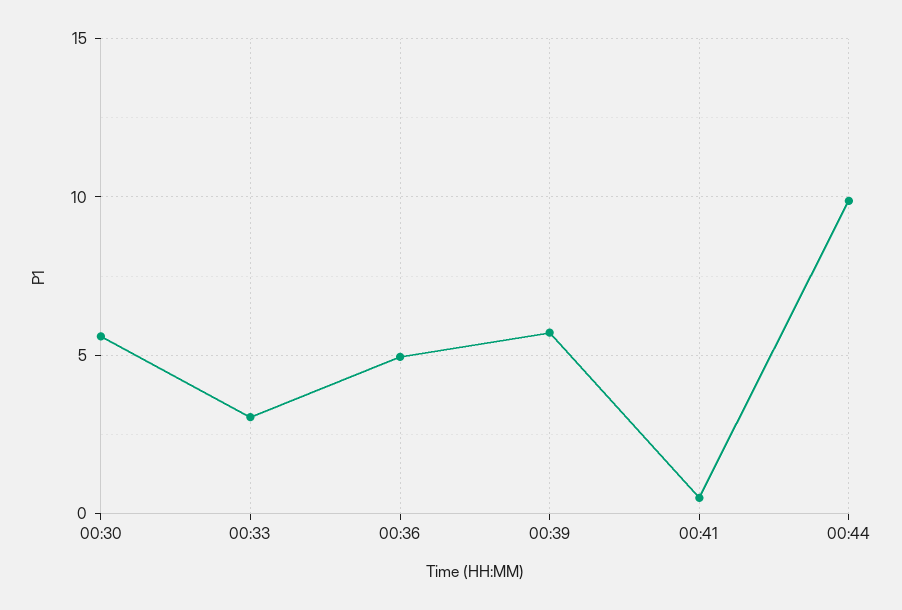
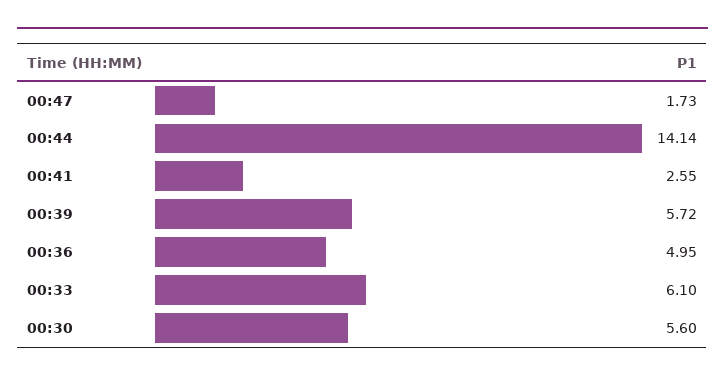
00:33: 3 -> 6.1
00:41: 0.5 -> 2.55
00:44: 10 -> 14.14
00:47: none -> 1.73

